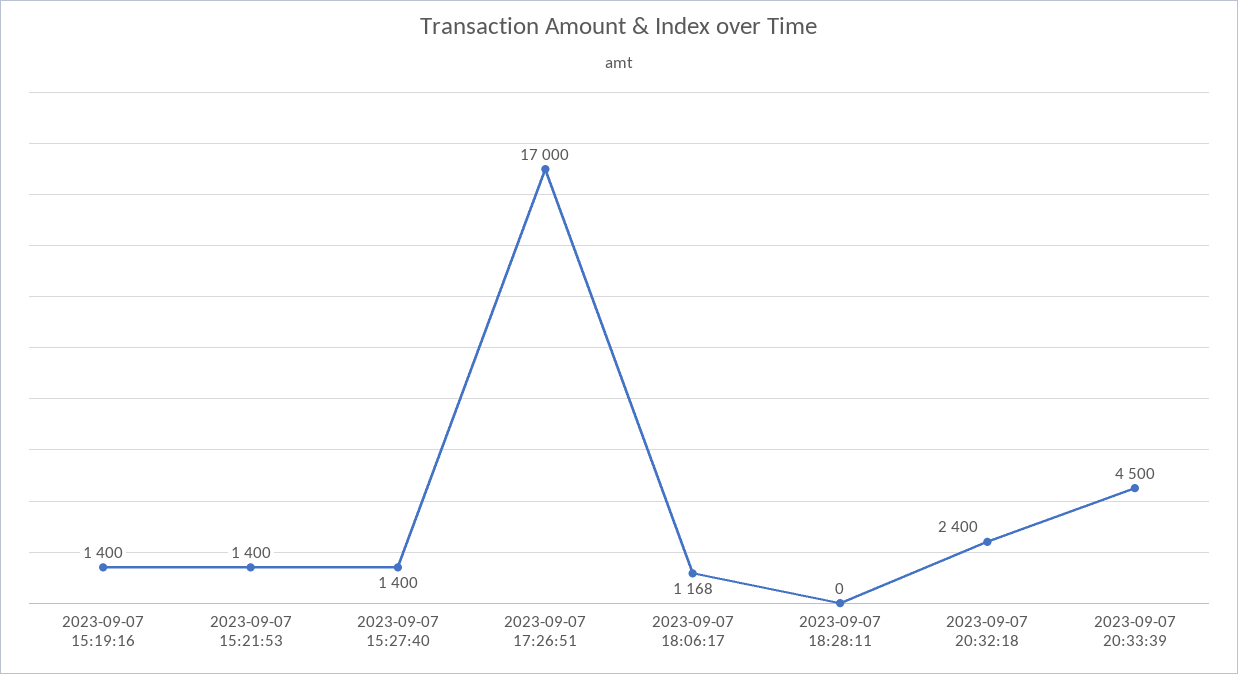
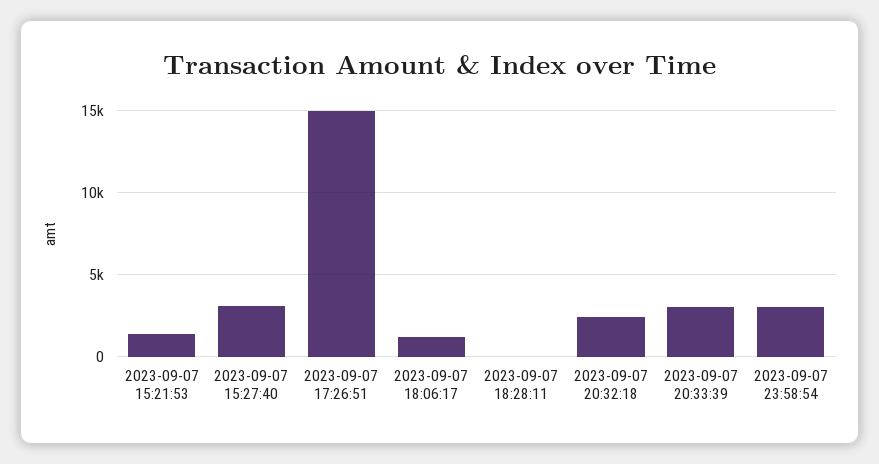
2023-09-07 15:19:16: 1400 -> none
2023-09-07 15:27:40: 1400 -> 3000
2023-09-07 17:26:51: 17000 -> 15000
2023-09-07 20:33:39: 4500 -> 3000
2023-09-07 23:58:54: none -> 3000

